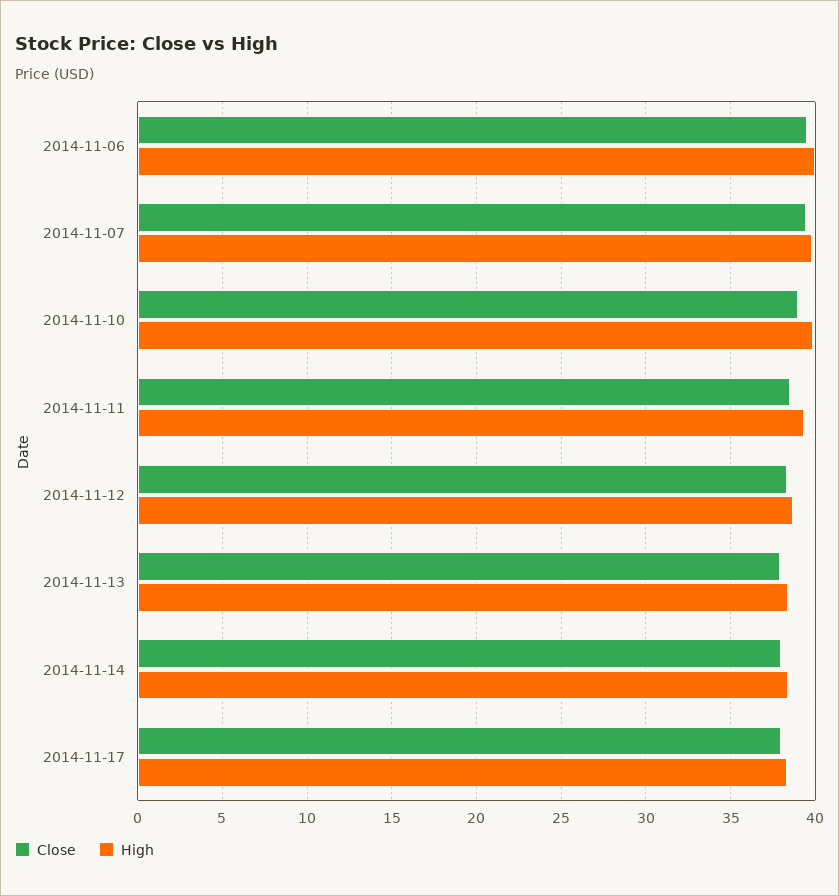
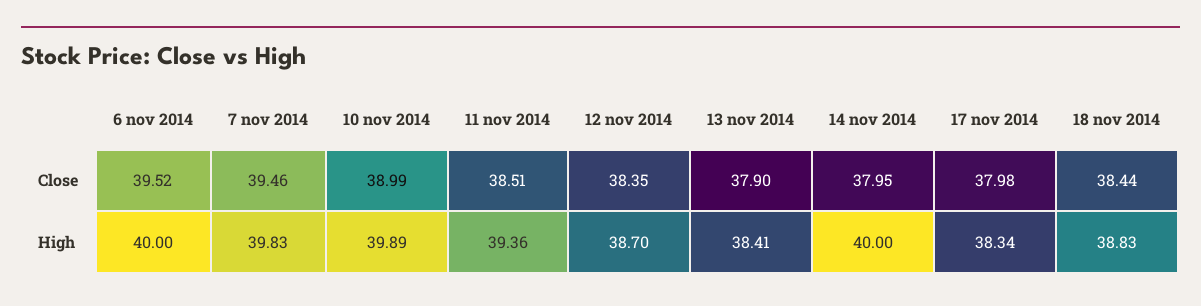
High, 2014-11-14: 38.5 -> 40
Close, 18 nov 2014: none -> 38.44
High, 18 nov 2014: none -> 38.83

